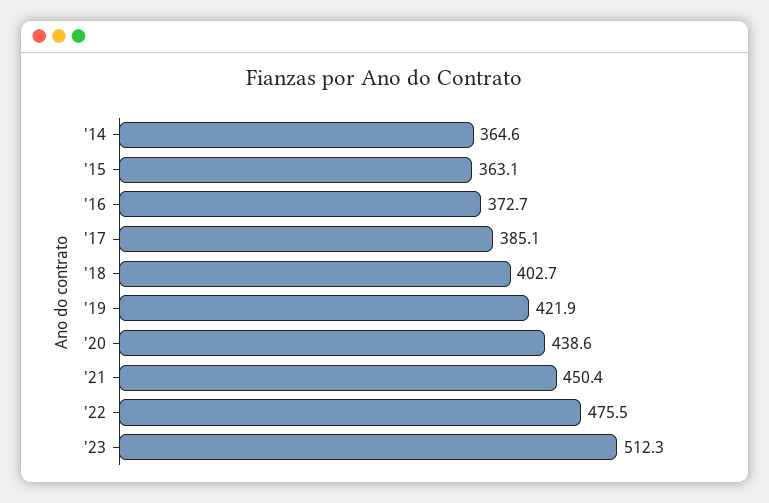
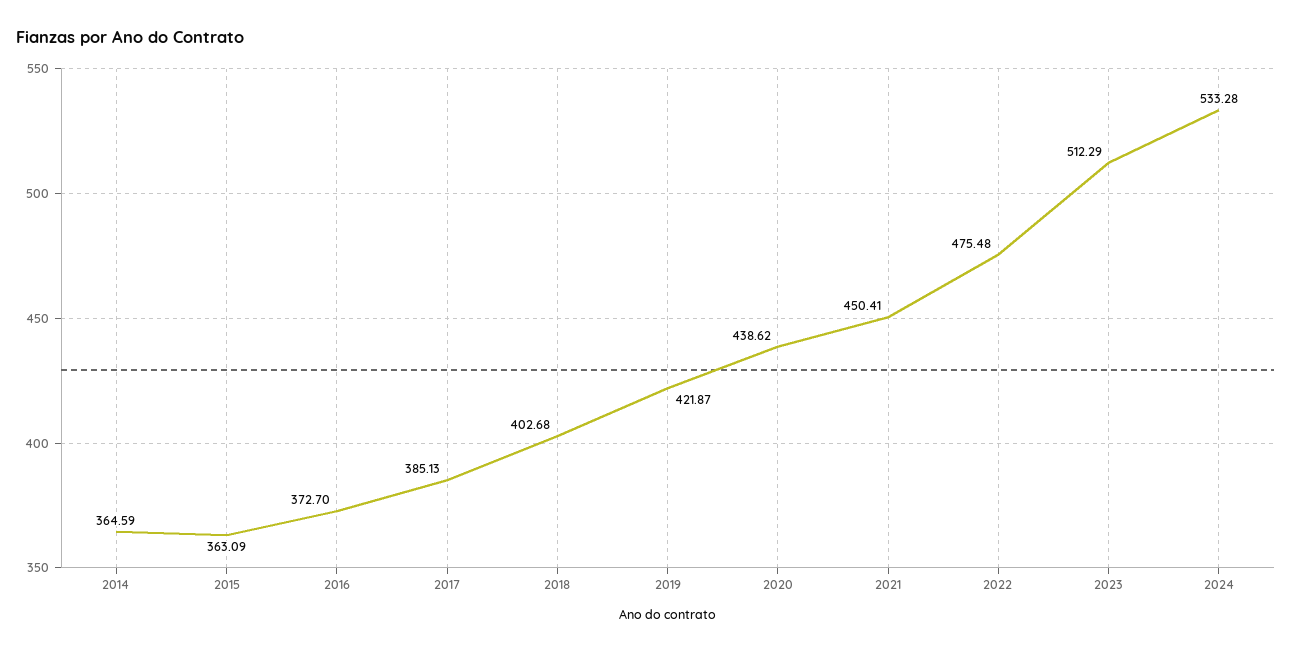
2024: none -> 533.28

